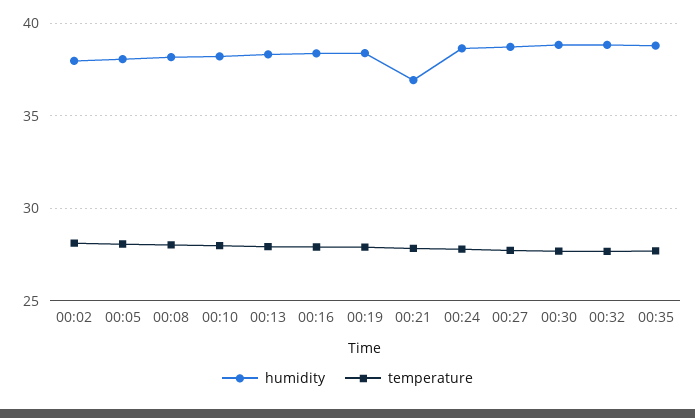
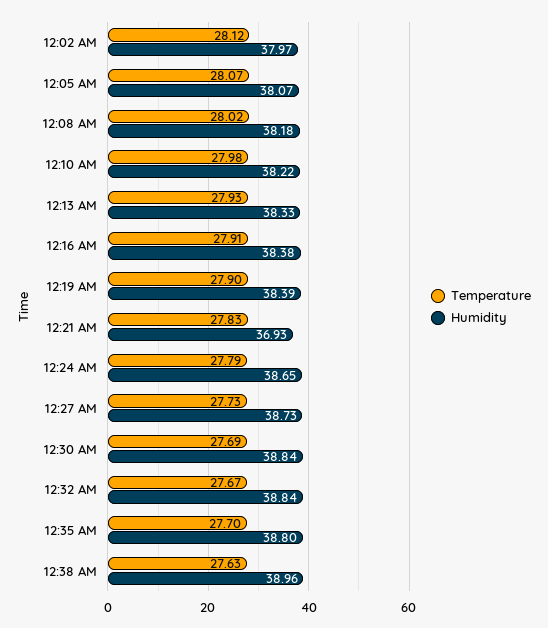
temperature, 12:38 AM: none -> 27.63
humidity, 12:38 AM: none -> 38.96

